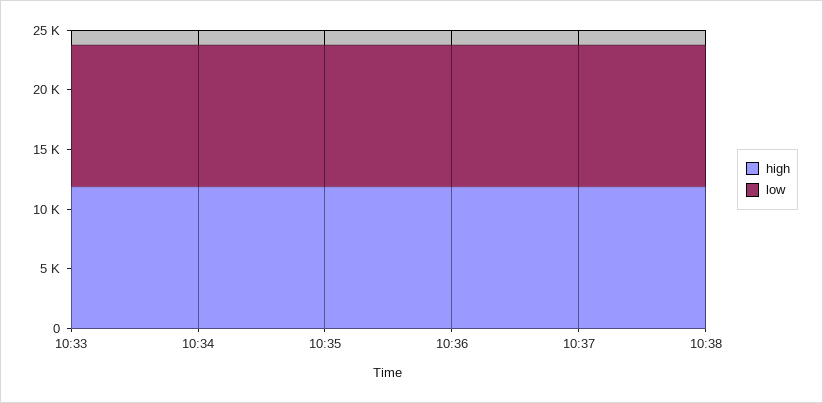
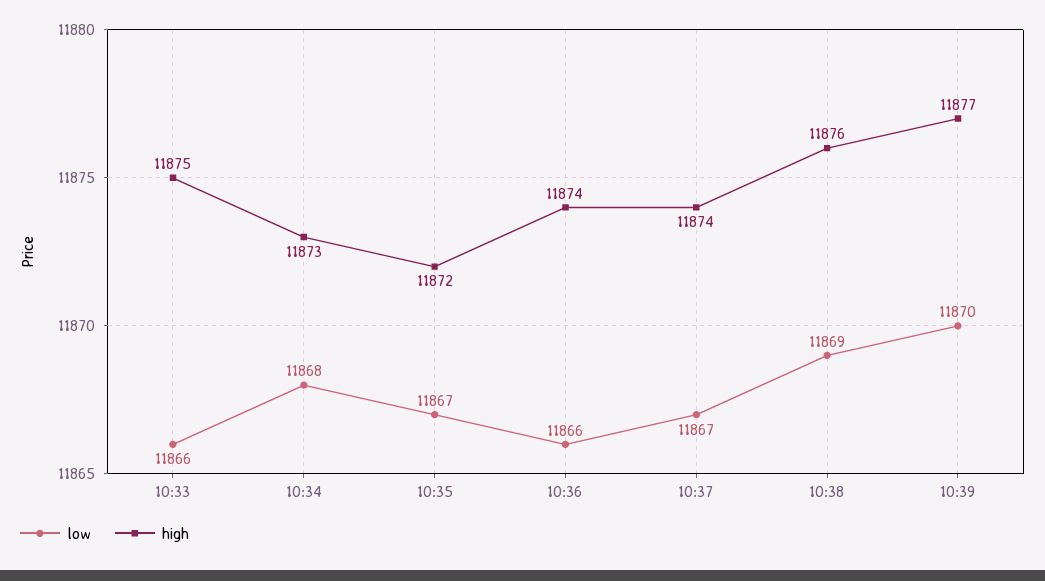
low, 10:39: none -> 11870
high, 10:39: none -> 11877

